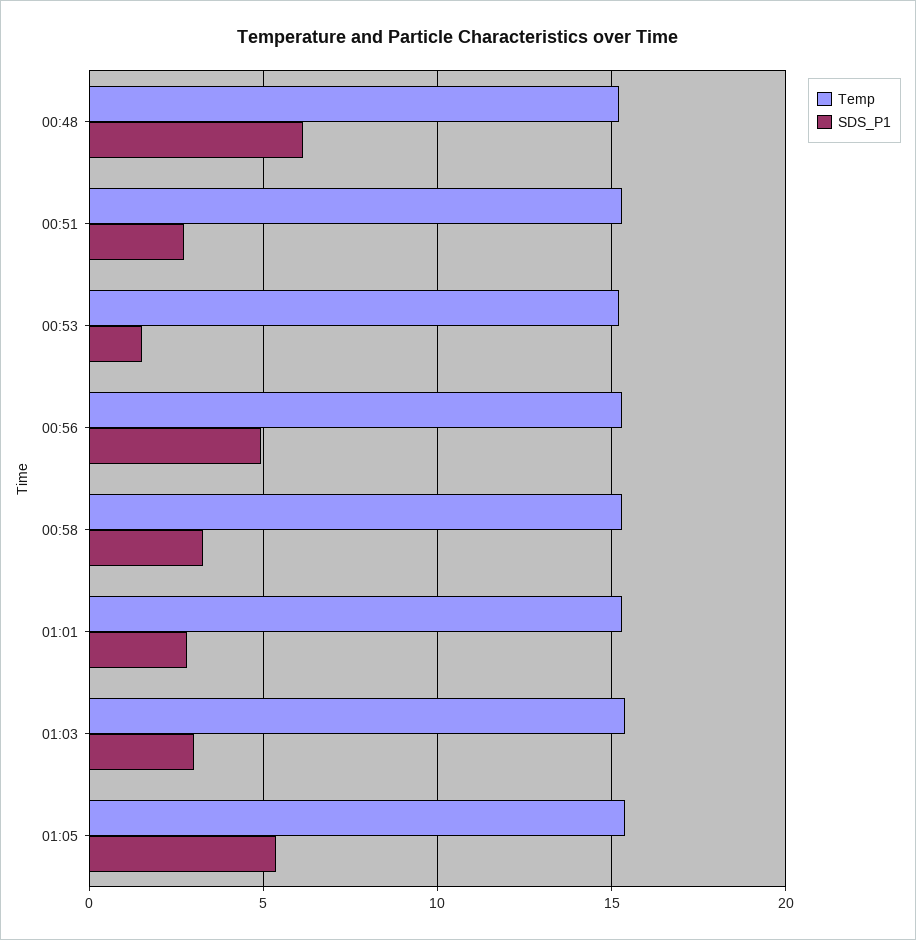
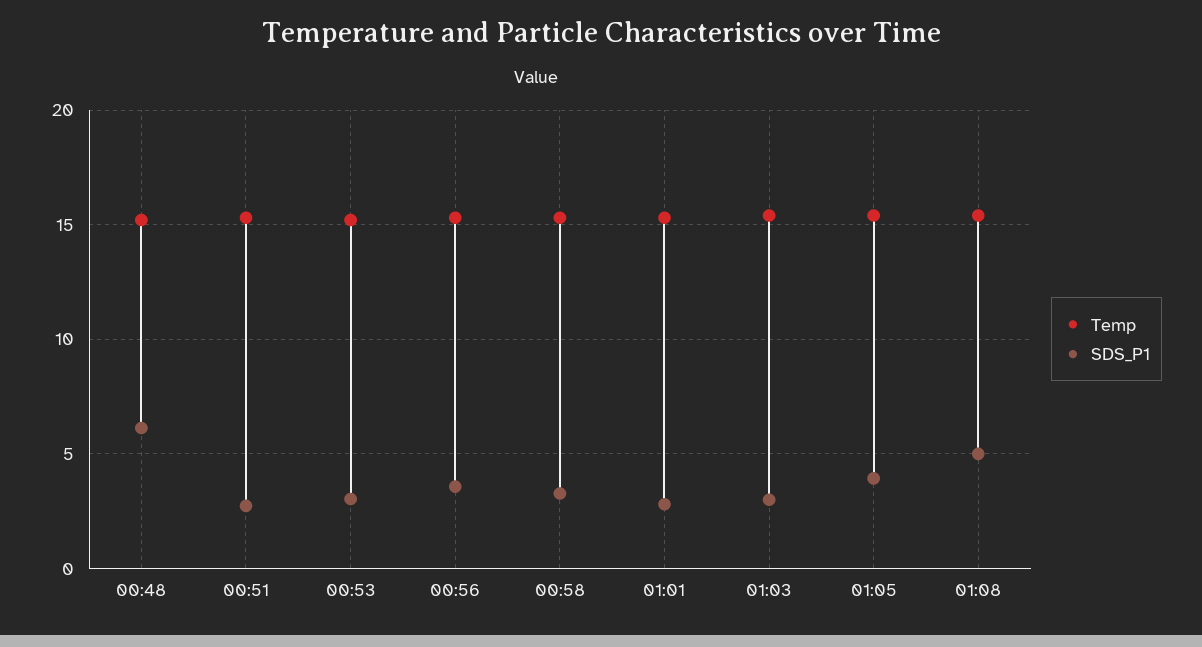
SDS_P1, 00:53: 1.5 -> 3
SDS_P1, 00:56: 5 -> 3.5
SDS_P1, 01:05: 5.5 -> 4
Temp, 01:08: none -> 15.5
SDS_P1, 01:08: none -> 5

